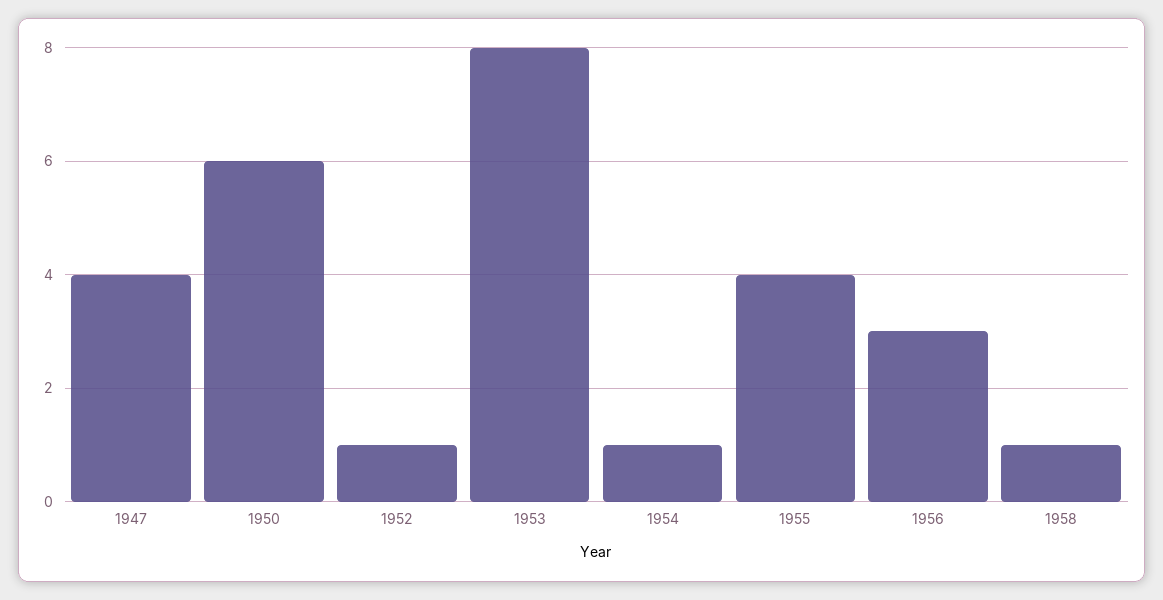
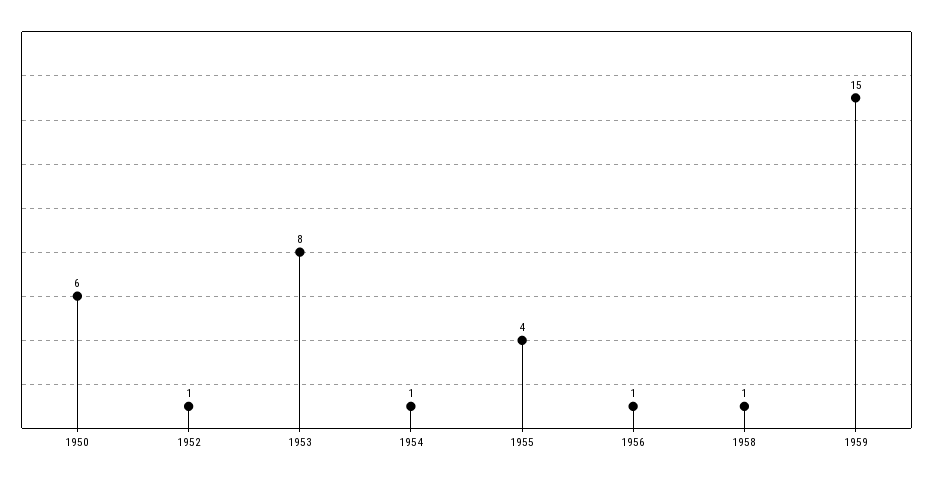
1947: 4 -> none
1956: 3 -> 1
1959: none -> 15

